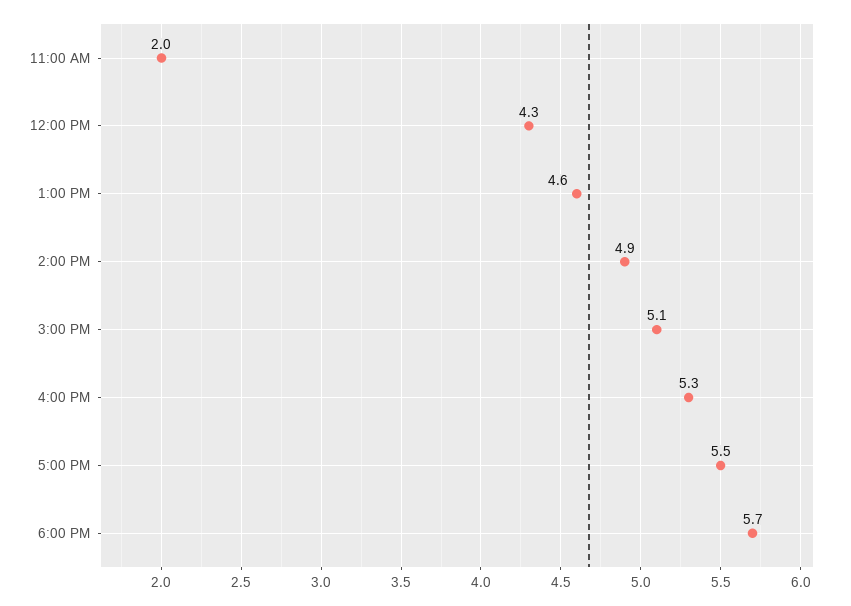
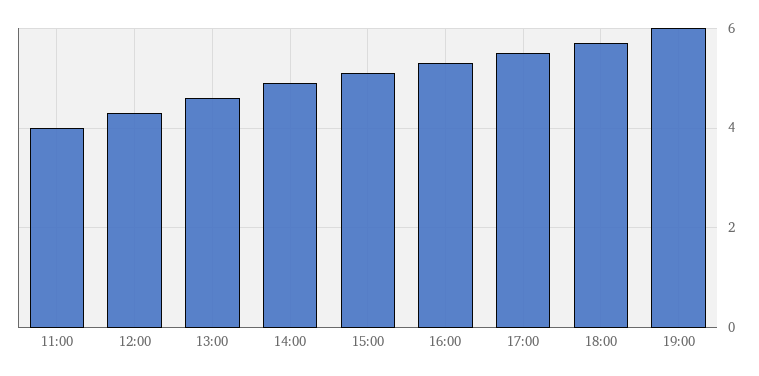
11:00 AM: 2 -> 4
19:00: none -> 6

